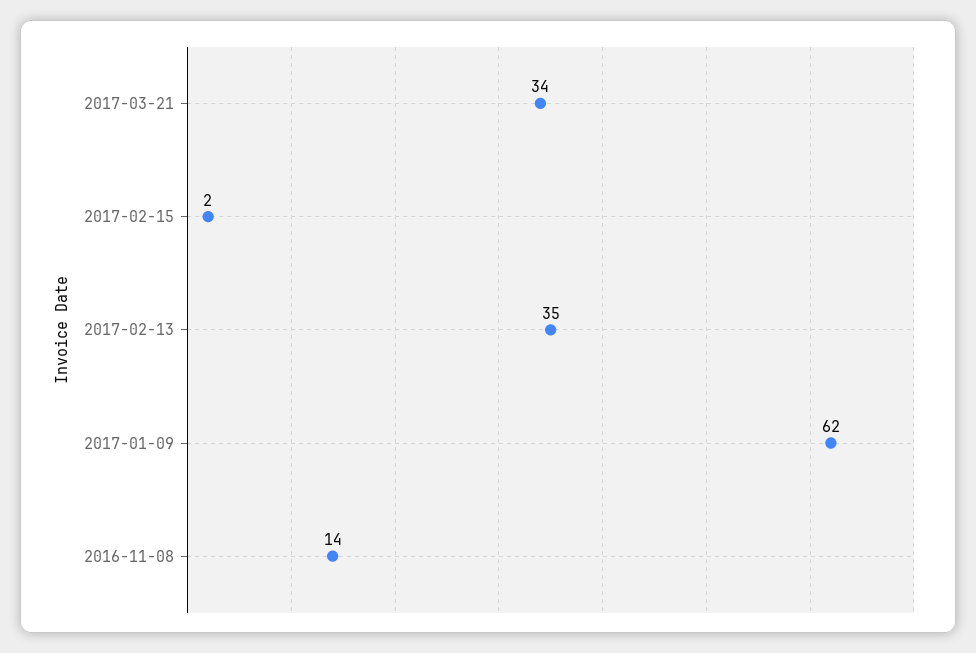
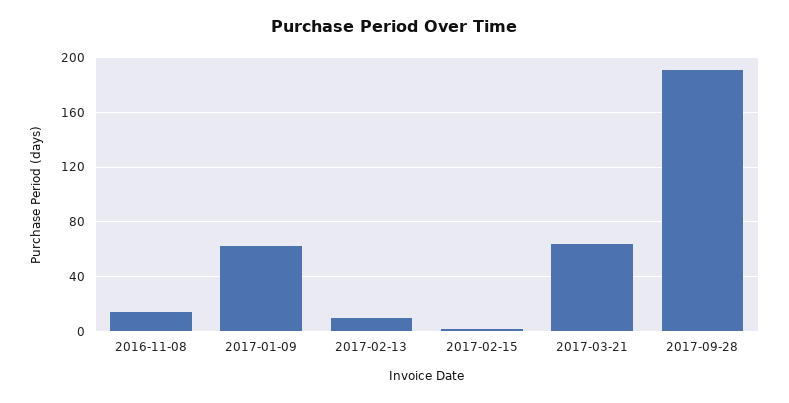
2017-03-21: 34 -> 65
2017-02-13: 35 -> 10
2017-09-28: none -> 190

